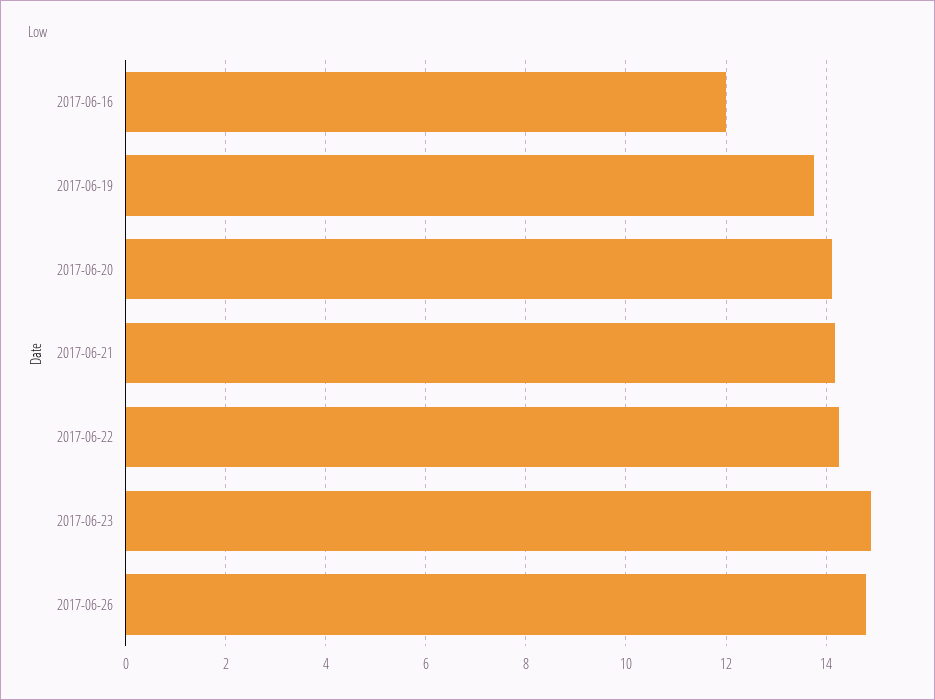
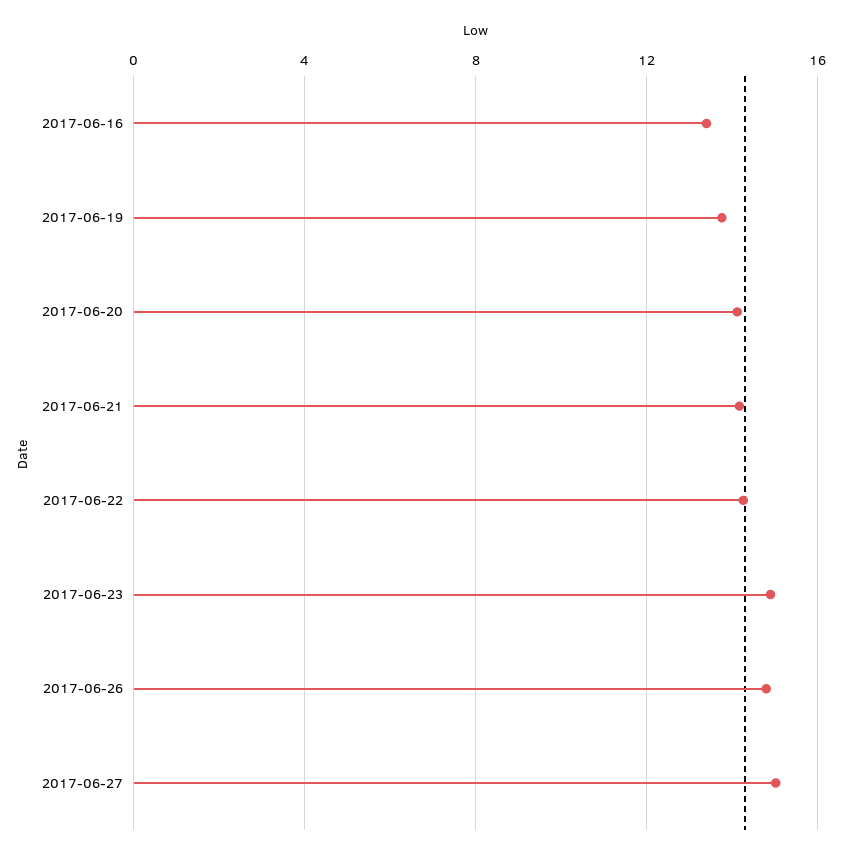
2017-06-16: 12 -> 13.5
2017-06-27: none -> 15

